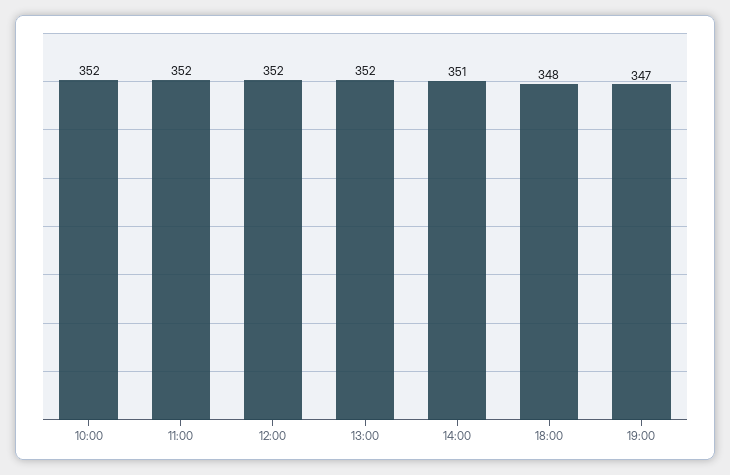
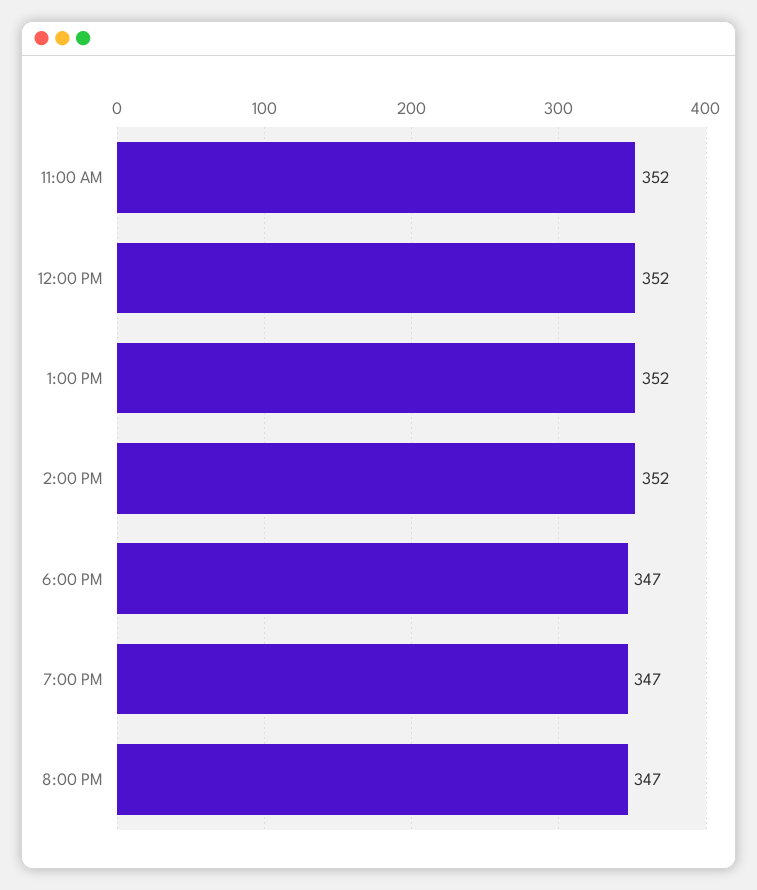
10:00: 352 -> none
14:00: 351 -> 352
18:00: 348 -> 347
8:00 PM: none -> 347

